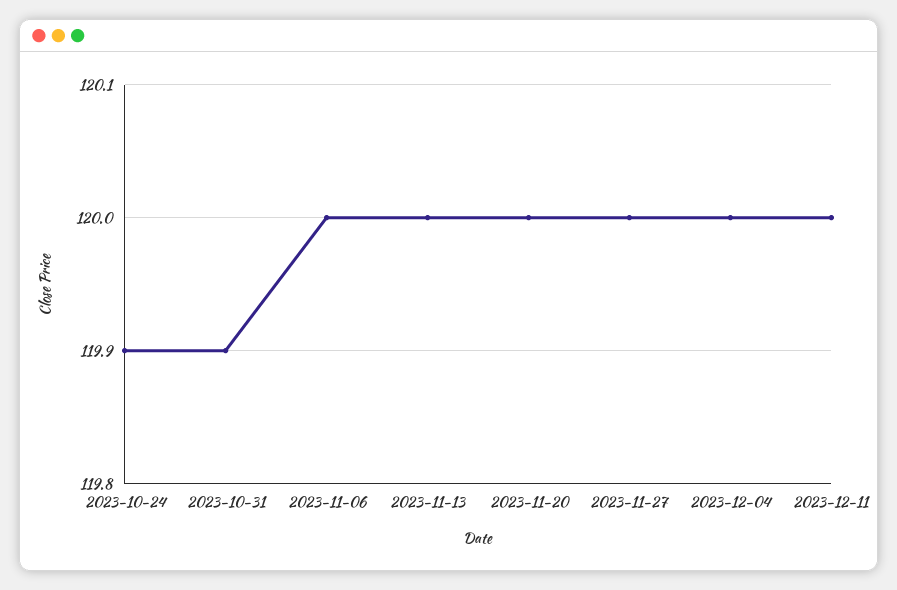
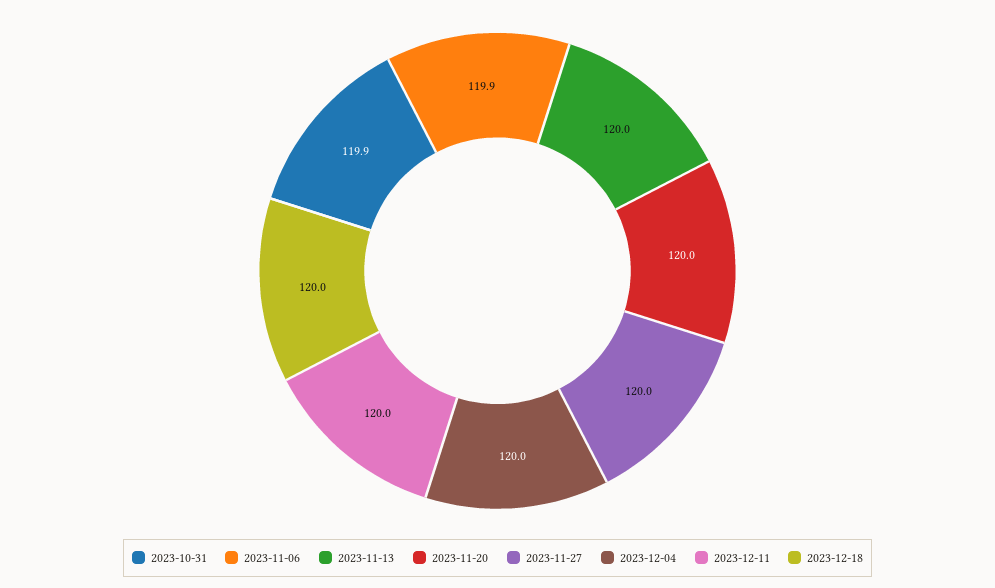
2023-10-24: 119.9 -> none
2023-11-06: 120 -> 119.9
2023-12-18: none -> 120

